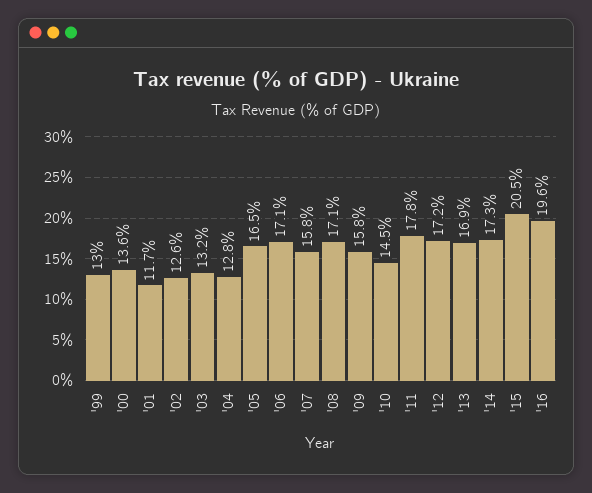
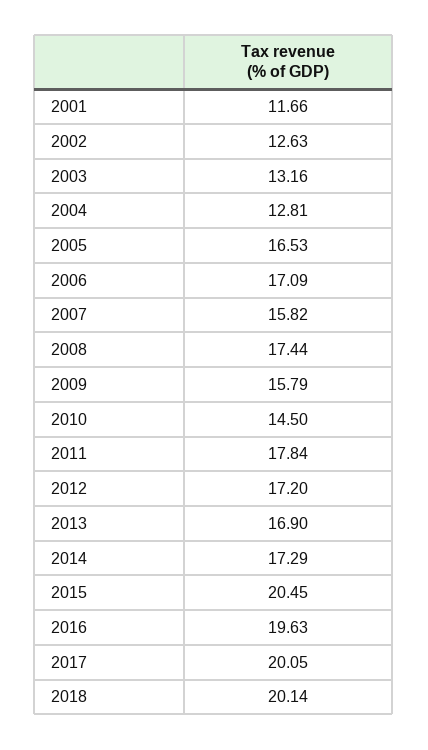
'99: 13 -> none
'00: 13.6 -> none
'08: 17.1 -> 17.44
2017: none -> 20.05
2018: none -> 20.14

